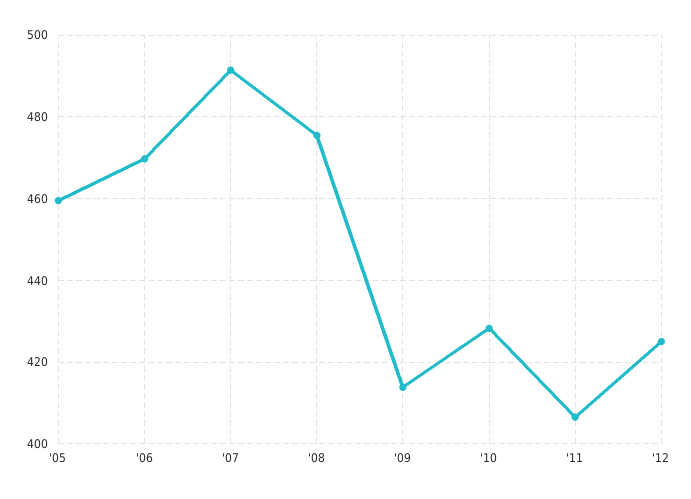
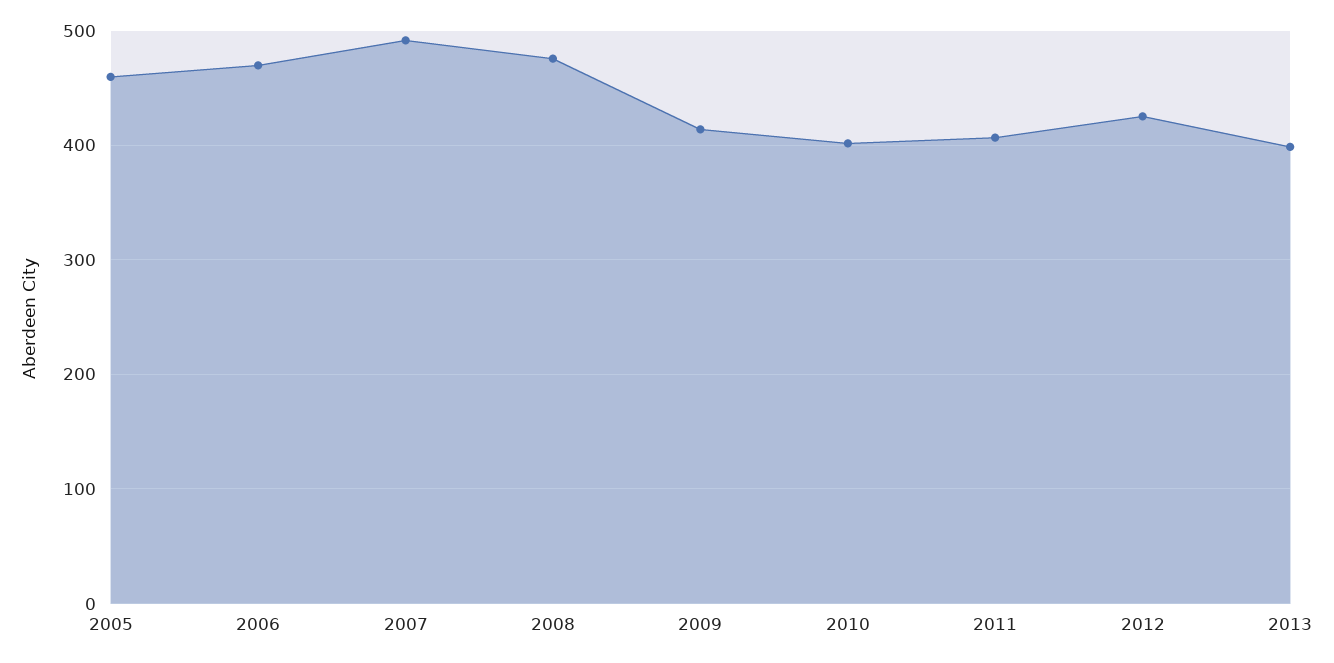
'10: 428 -> 400
2013: none -> 400

